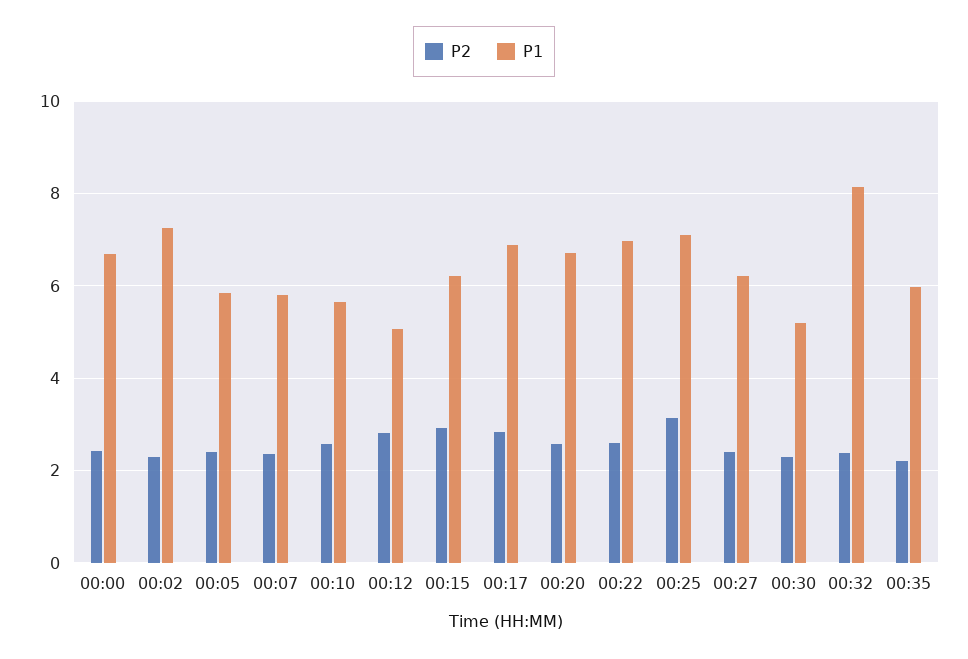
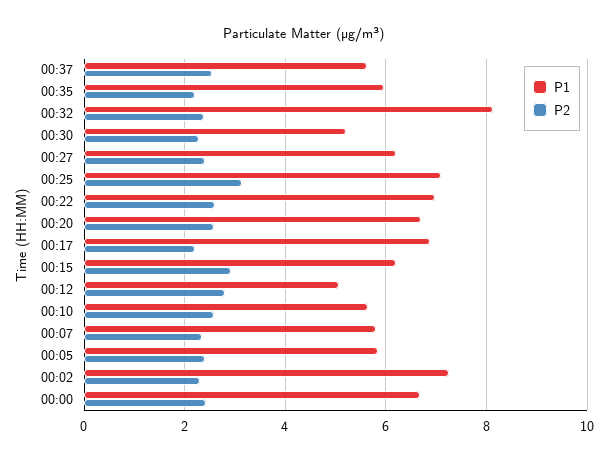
P2, 00:17: 2.8 -> 2.2
P1, 00:37: none -> 5.6
P2, 00:37: none -> 2.6

